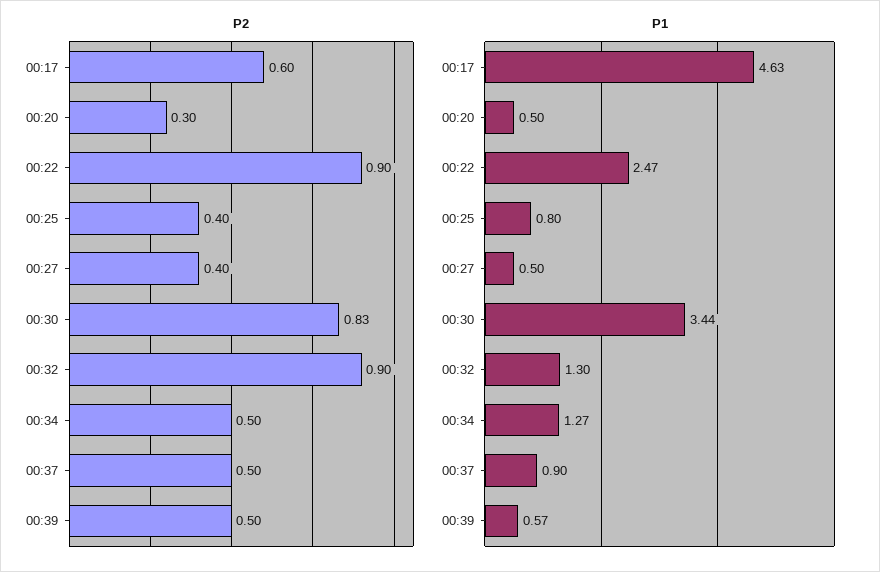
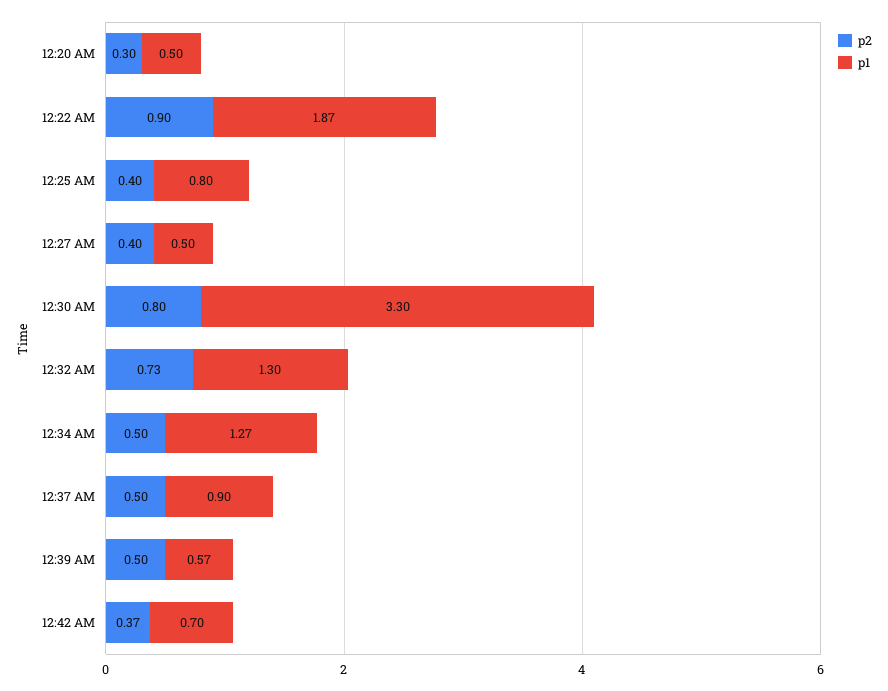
P2, 00:17: 0.6 -> none
P2, 00:30: 0.83 -> 0.8
P2, 00:32: 0.9 -> 0.73
P1, 00:17: 4.63 -> none
P1, 00:22: 2.47 -> 1.87
P1, 00:30: 3.44 -> 3.3
P2, 12:42 AM: none -> 0.37
P1, 12:42 AM: none -> 0.7

